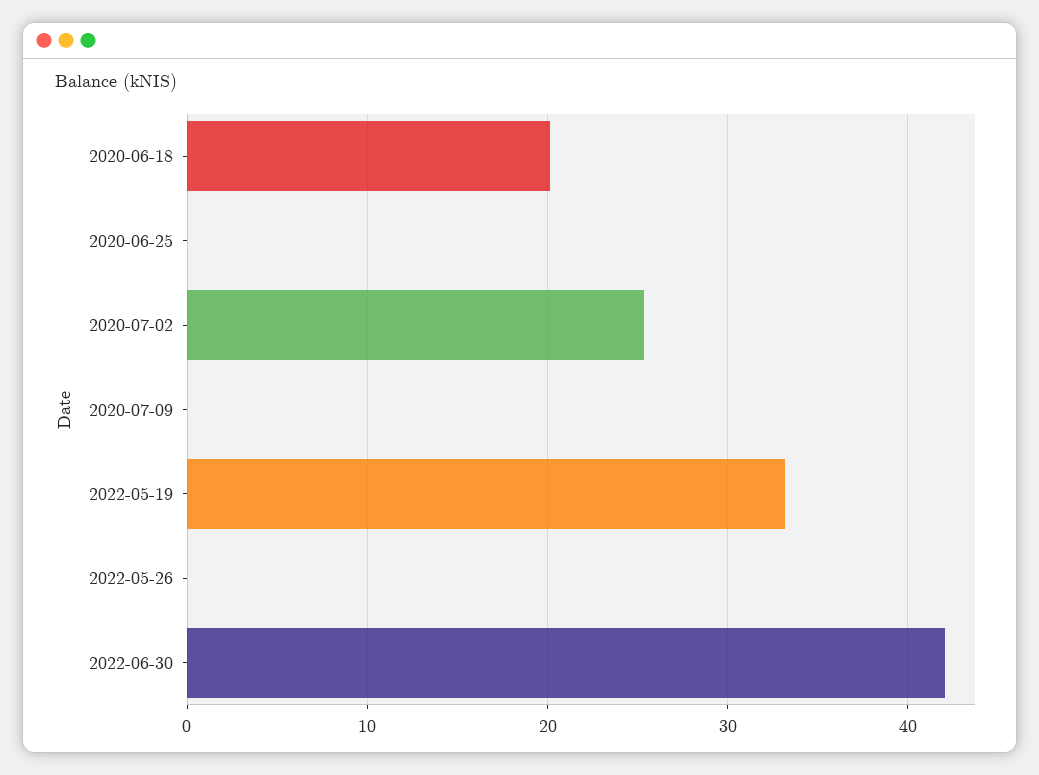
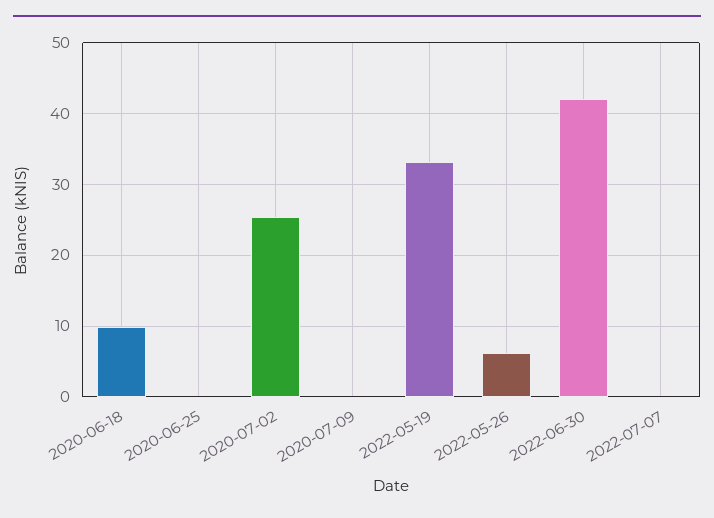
2020-06-18: 20 -> 10
2022-05-26: 0 -> 6
2022-07-07: none -> 0

